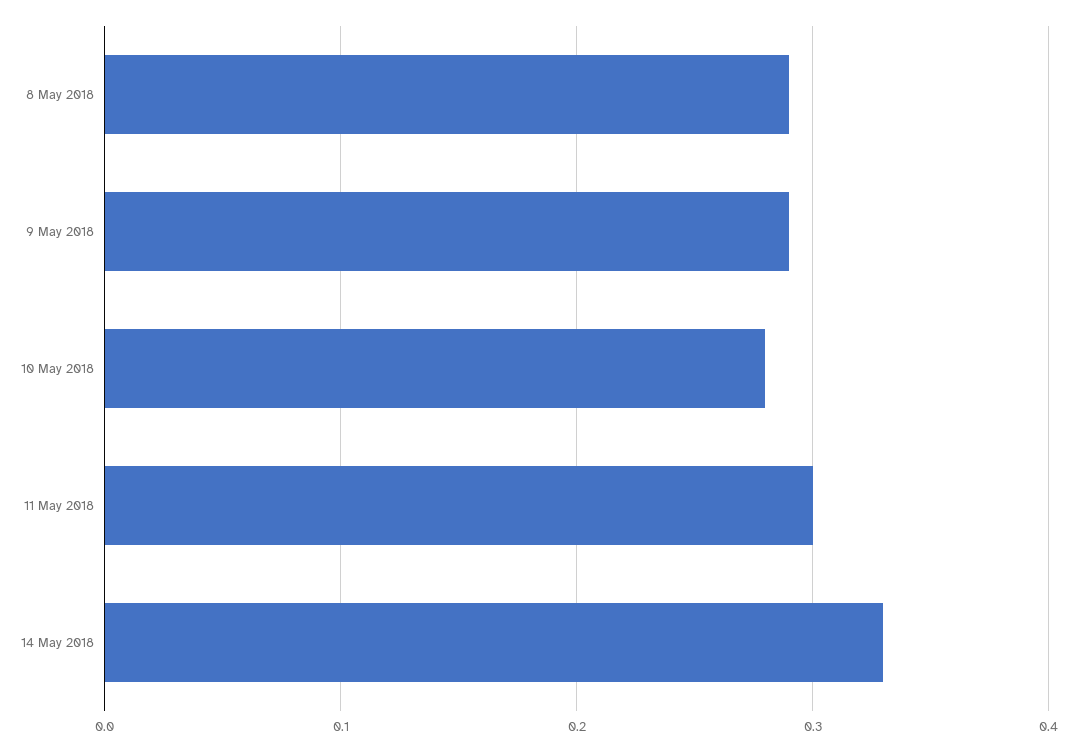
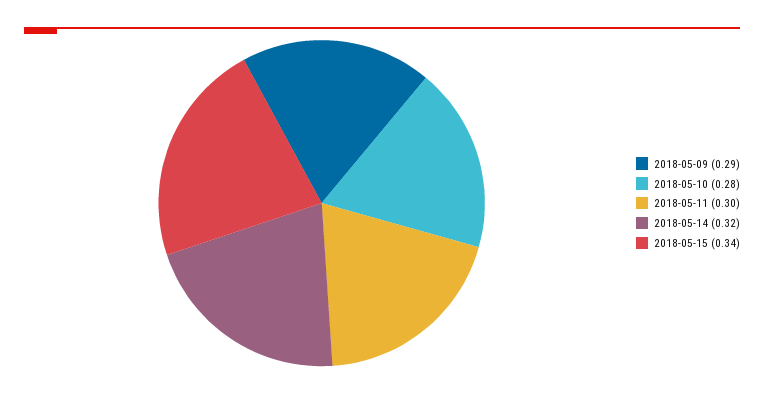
8 May 2018: 0.29 -> none
14 May 2018: 0.33 -> 0.32
2018-05-15: none -> 0.34

